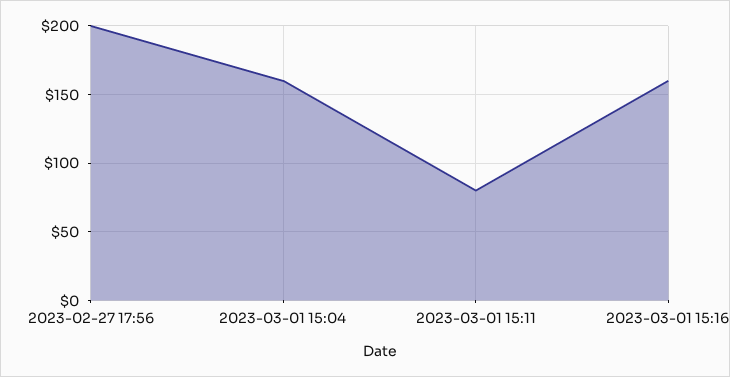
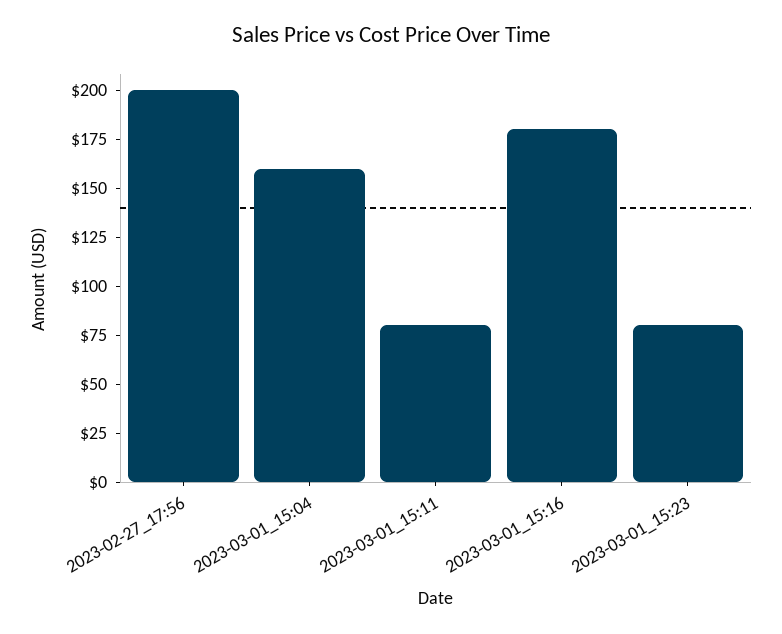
2023-03-01 15:16: 160 -> 180
2023-03-01_15:23: none -> 80

